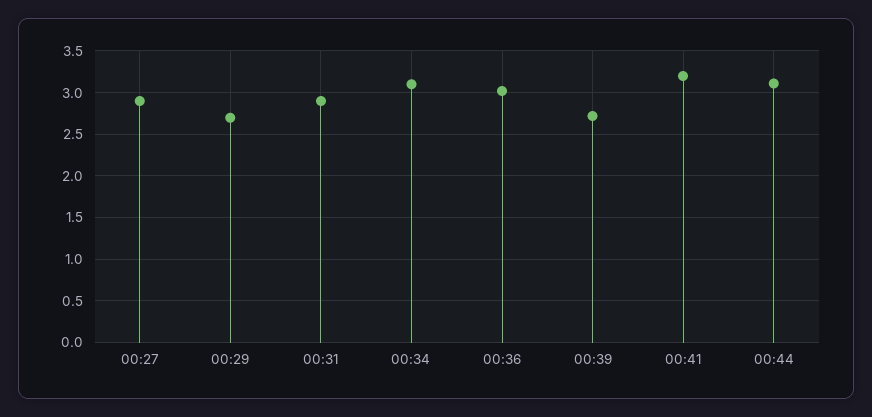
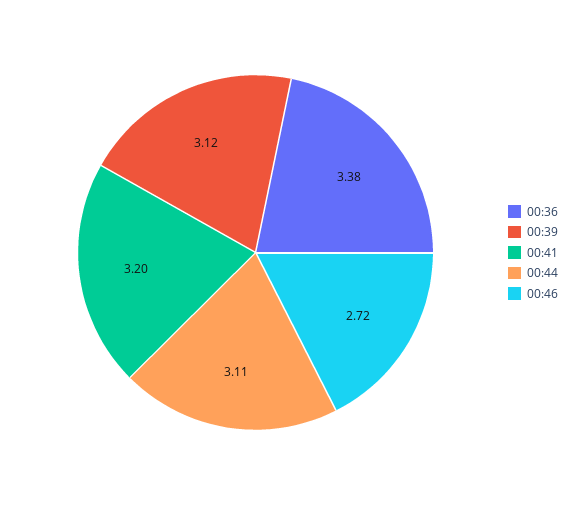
00:27: 2.9 -> none
00:29: 2.7 -> none
00:31: 2.9 -> none
00:34: 3.1 -> none
00:36: 3 -> 3.38
00:39: 2.7 -> 3.12
00:46: none -> 2.72

